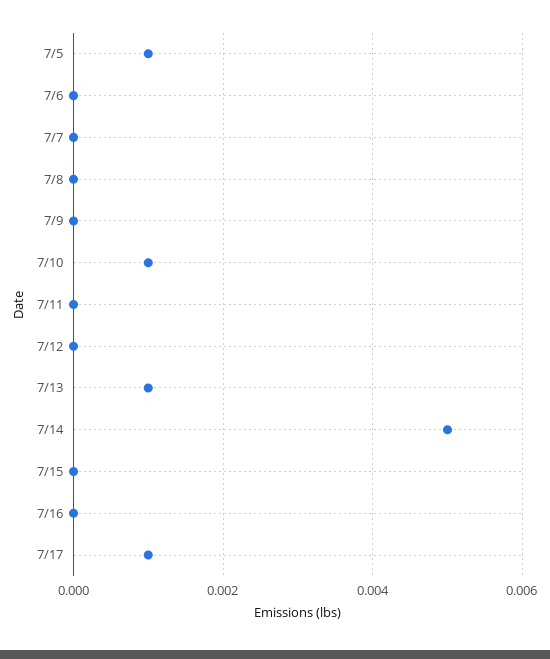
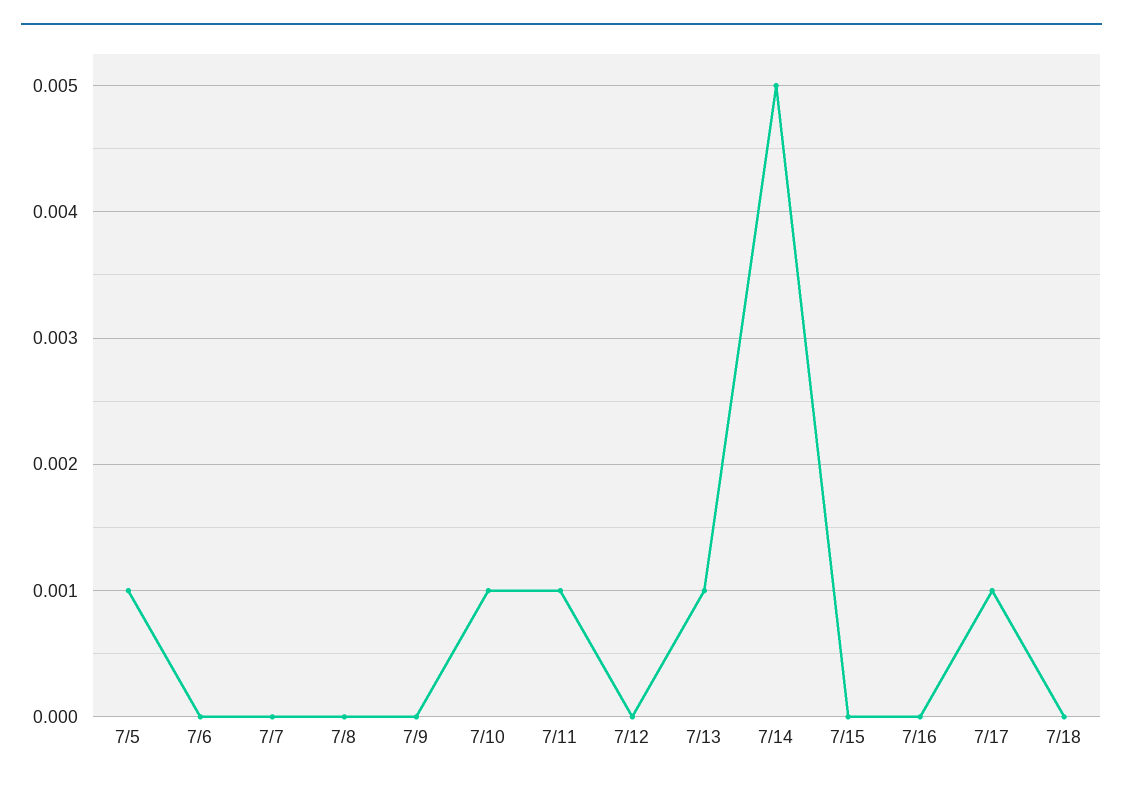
7/11: 0 -> 0.001
7/18: none -> 0

